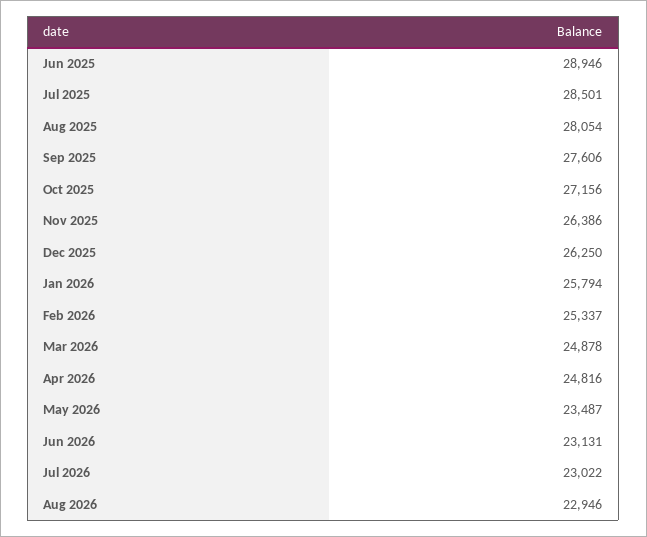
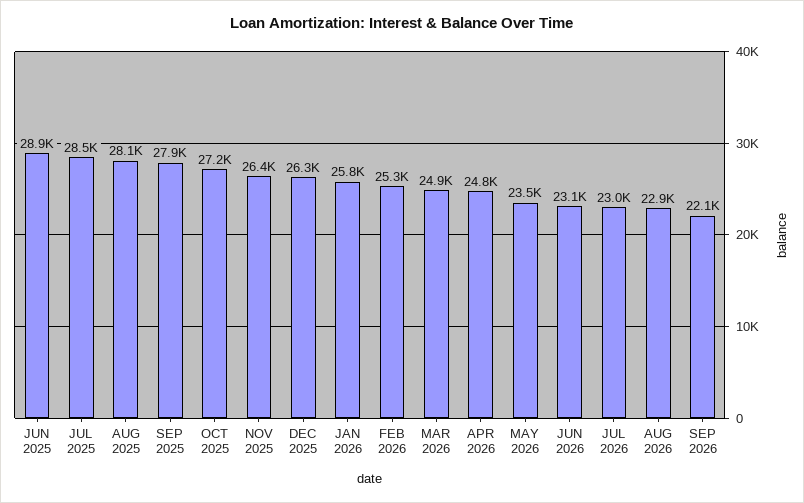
Sep 2025: 27606 -> 27900
SEP 2026: none -> 22100

